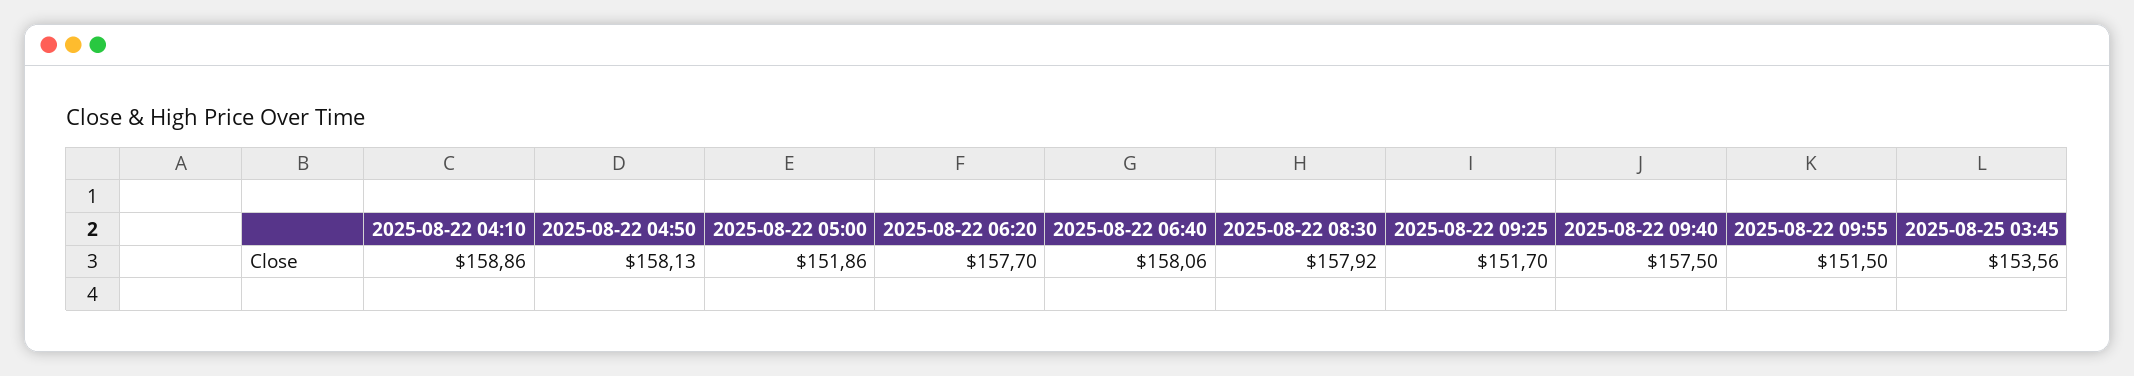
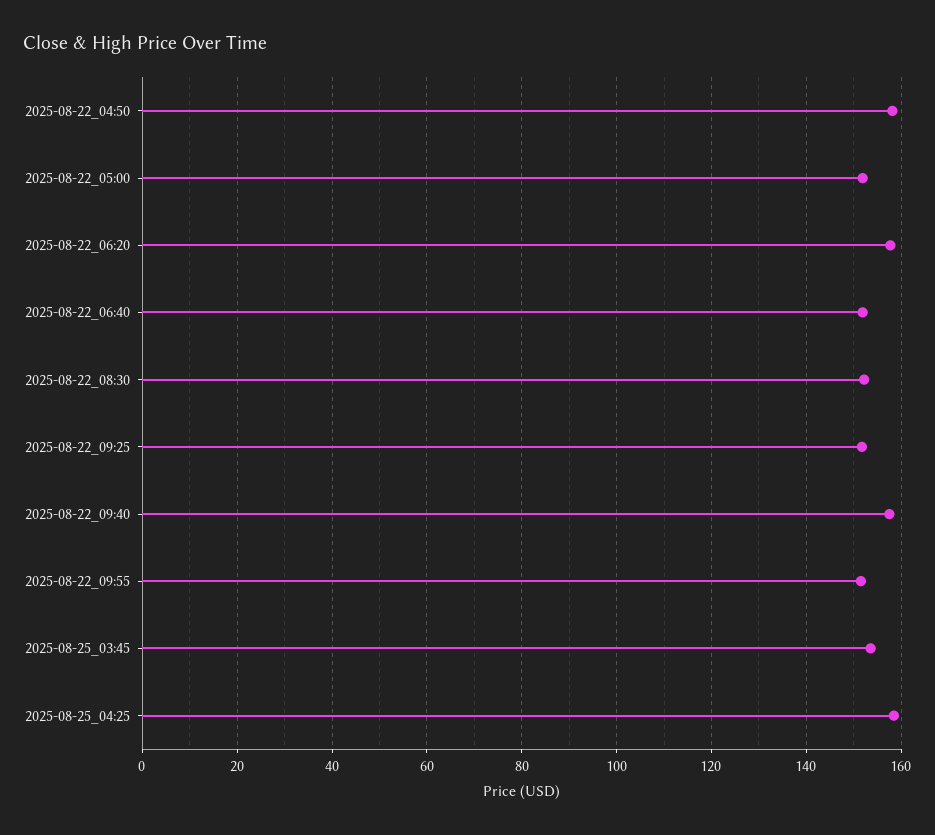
2025-08-22 04:10: 158.86 -> none
2025-08-22 06:40: 158.06 -> 152
2025-08-22 08:30: 157.92 -> 152
2025-08-25_04:25: none -> 158

